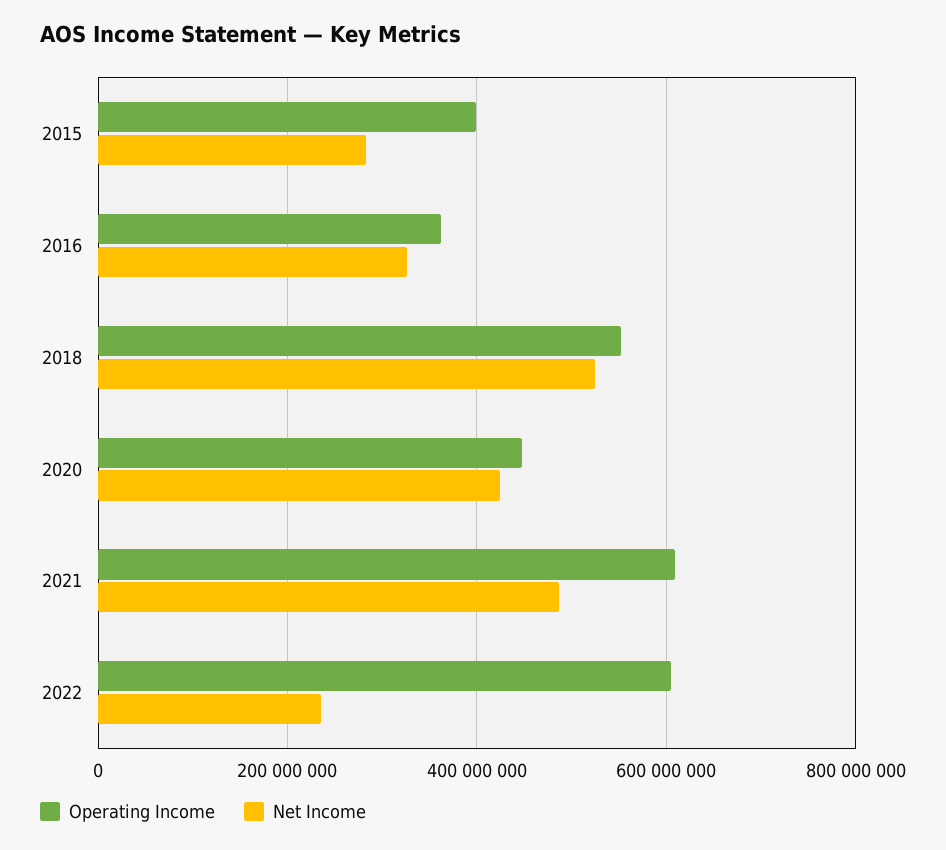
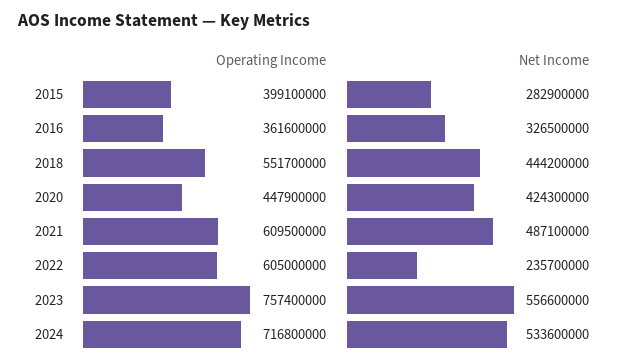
Net Income, 2018: 520000000 -> 444200000
Operating Income, 2023: none -> 757400000
Net Income, 2023: none -> 556600000
Operating Income, 2024: none -> 716800000
Net Income, 2024: none -> 533600000

